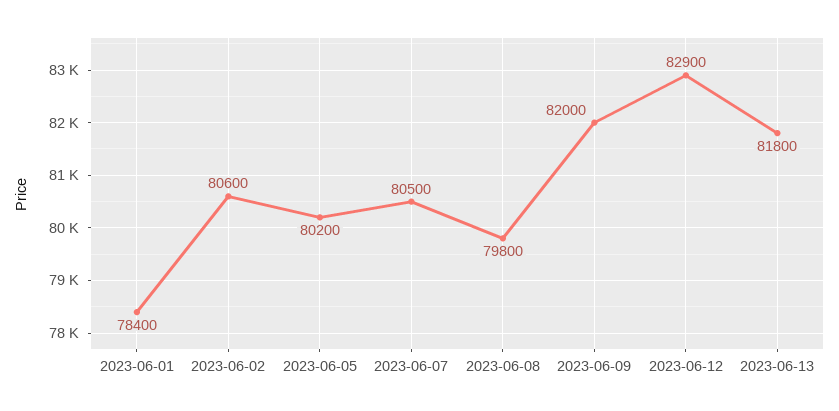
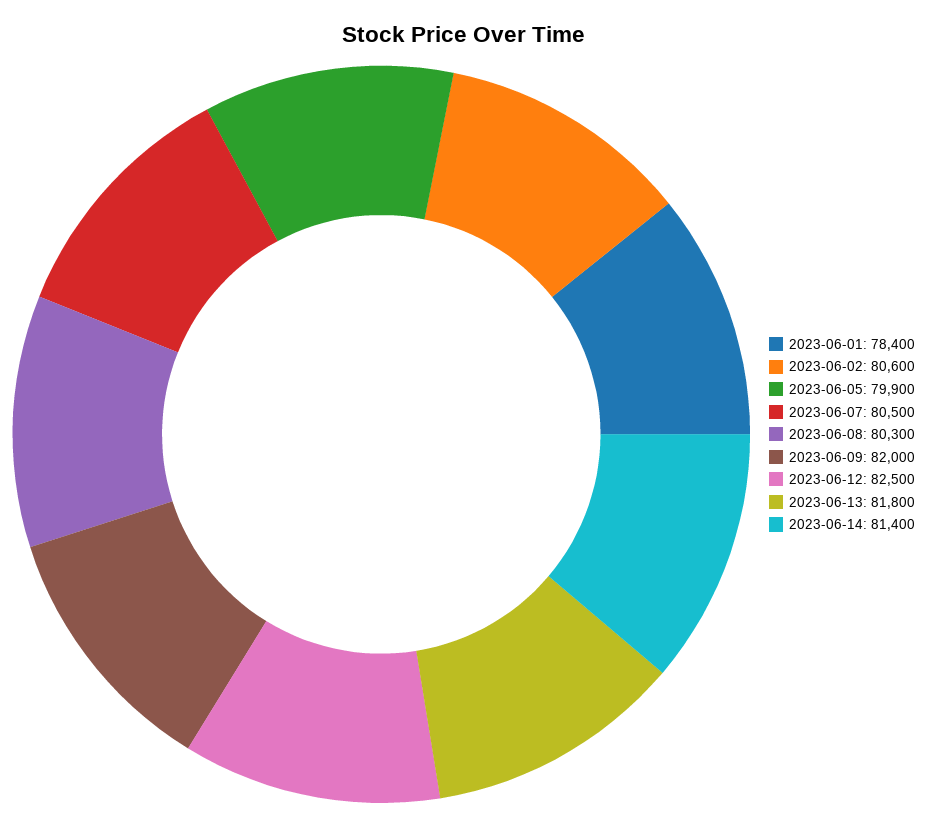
2023-06-05: 80200 -> 79900
2023-06-08: 79800 -> 80300
2023-06-12: 82900 -> 82500
2023-06-14: none -> 81400

